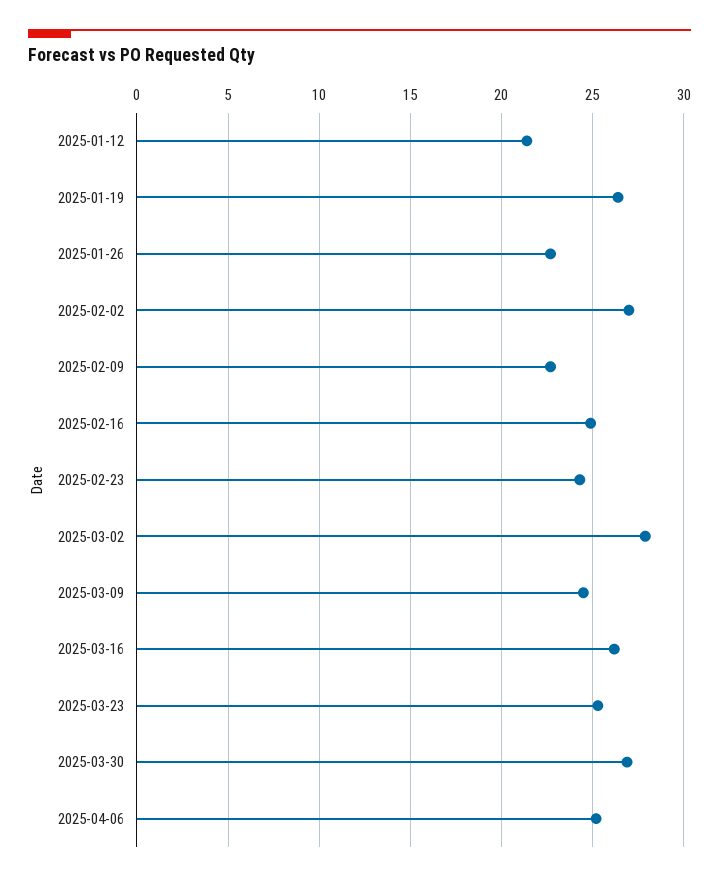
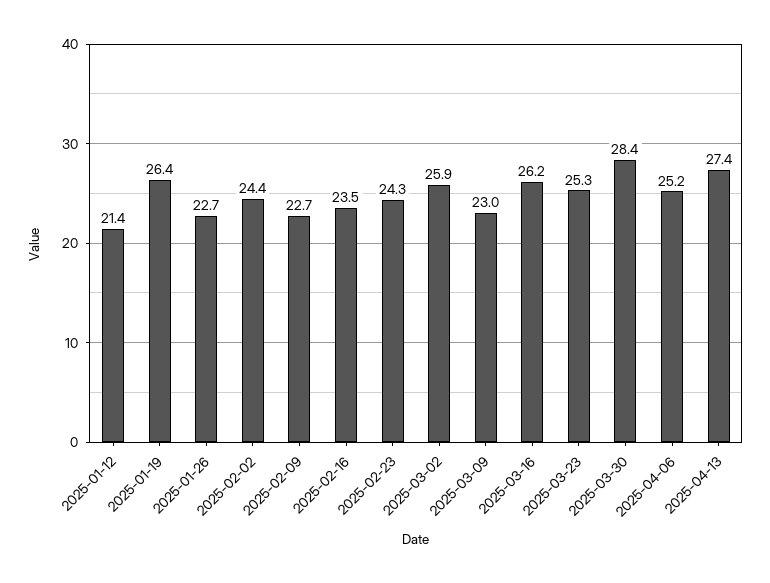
2025-02-02: 27 -> 24.4
2025-02-16: 25 -> 23.5
2025-03-02: 28 -> 25.9
2025-03-09: 24.5 -> 23
2025-03-30: 27 -> 28.4
2025-04-13: none -> 27.4

